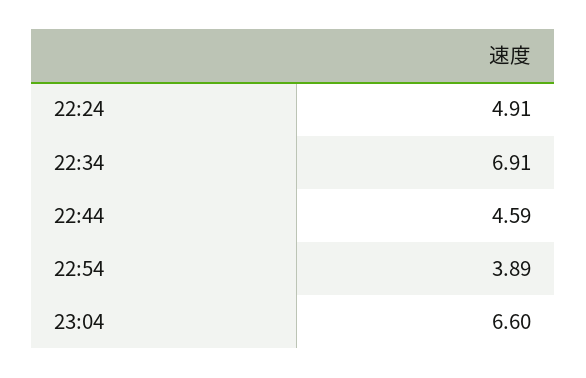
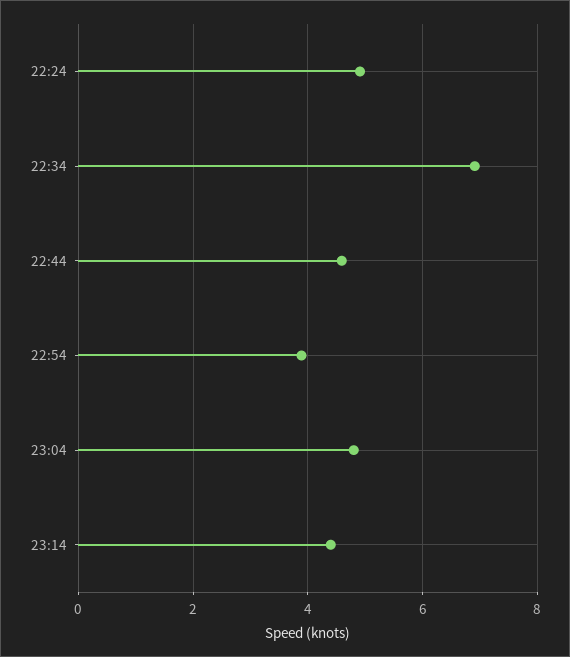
23:04: 6.6 -> 4.8
23:14: none -> 4.4

